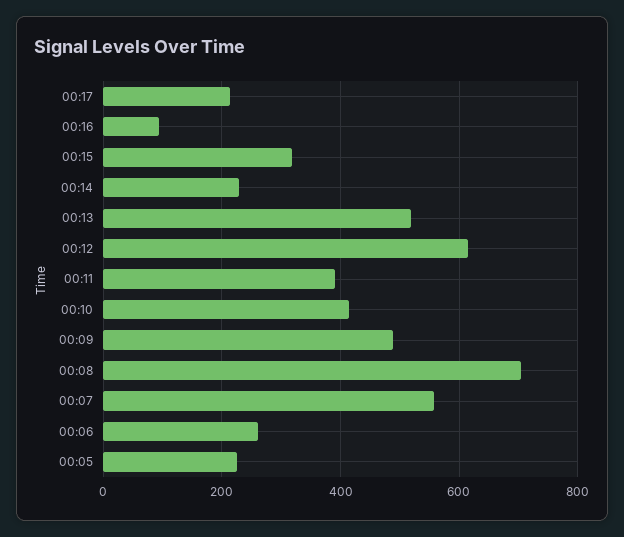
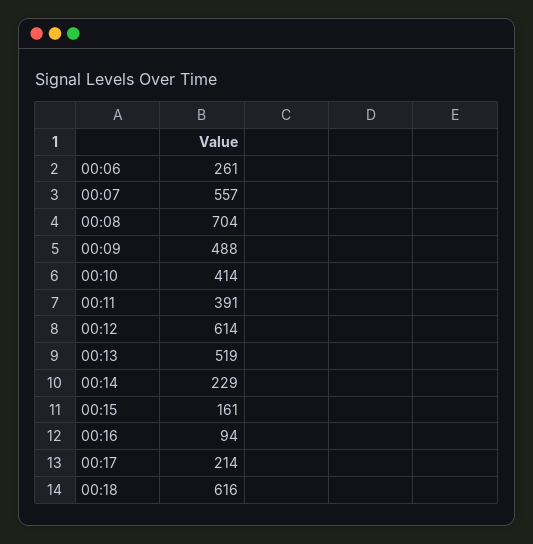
00:15: 320 -> 161
00:05: 220 -> none
00:18: none -> 616

